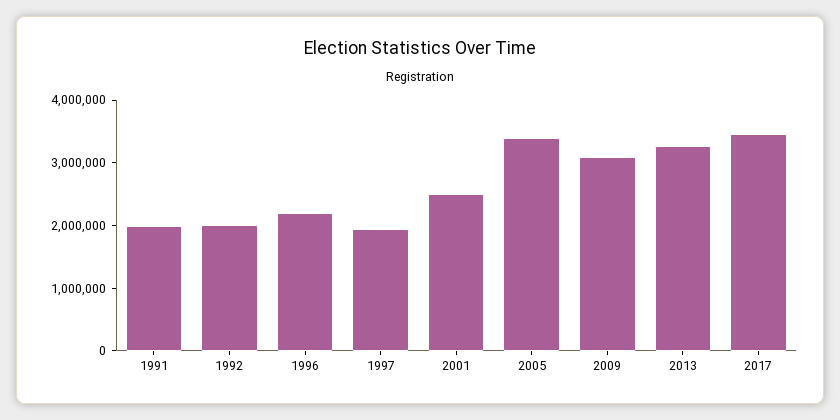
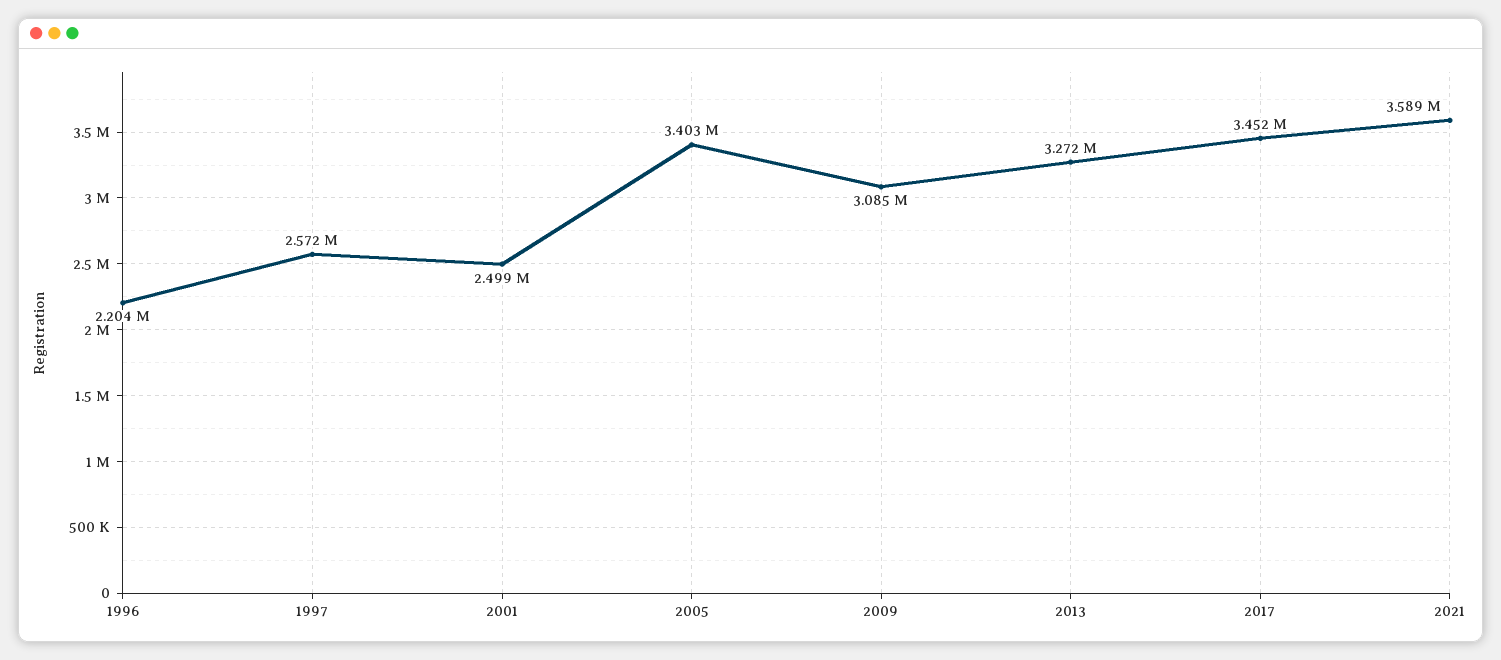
1991: 2000000 -> none
1992: 2000000 -> none
1997: 2000000 -> 2572000
2021: none -> 3589000

